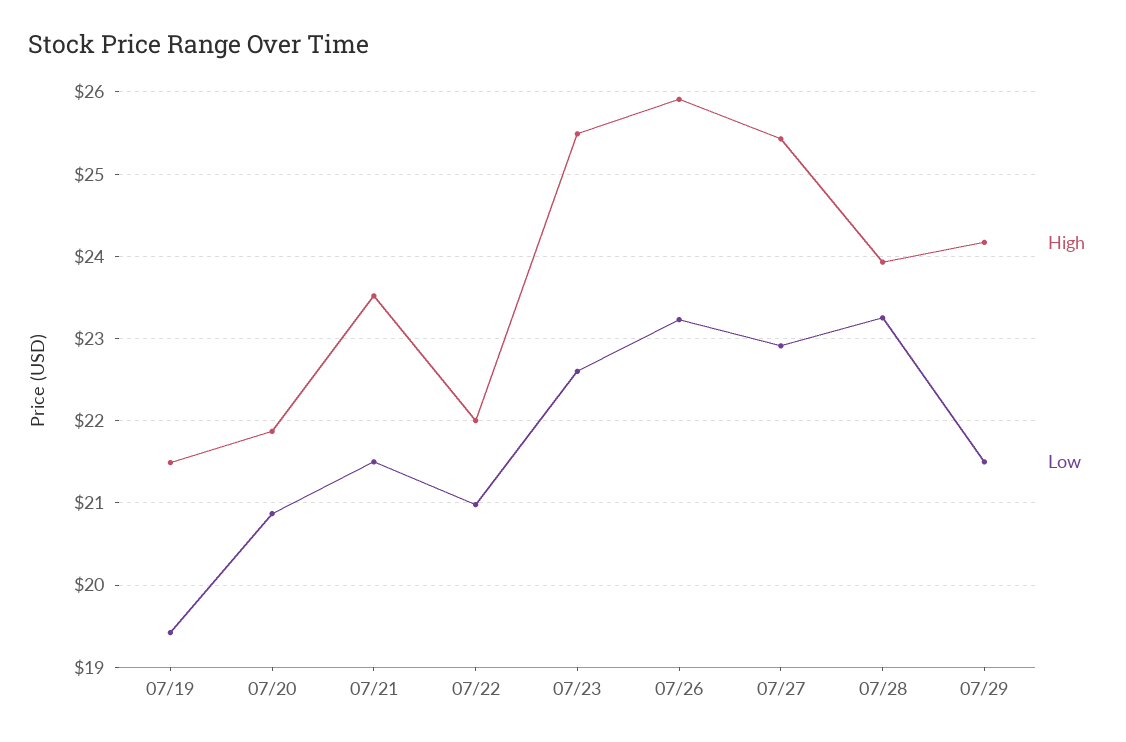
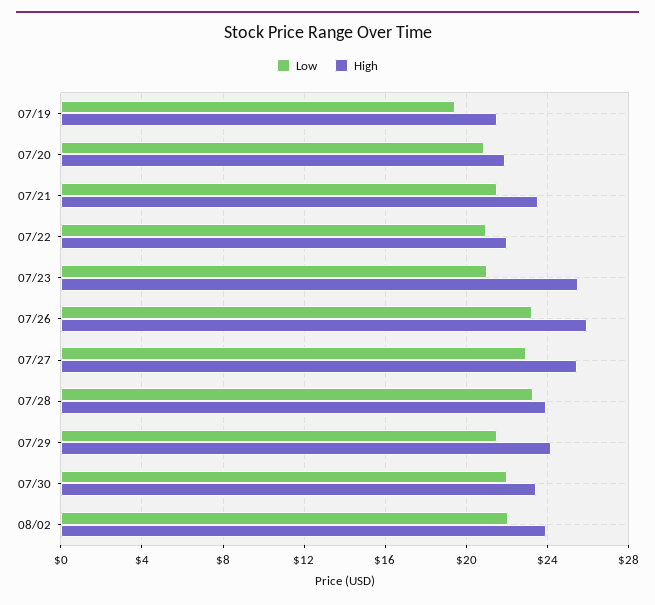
Low, 07/23: 22.6 -> 21
Low, 07/30: none -> 22
High, 07/30: none -> 23.5
Low, 08/02: none -> 22
High, 08/02: none -> 24

